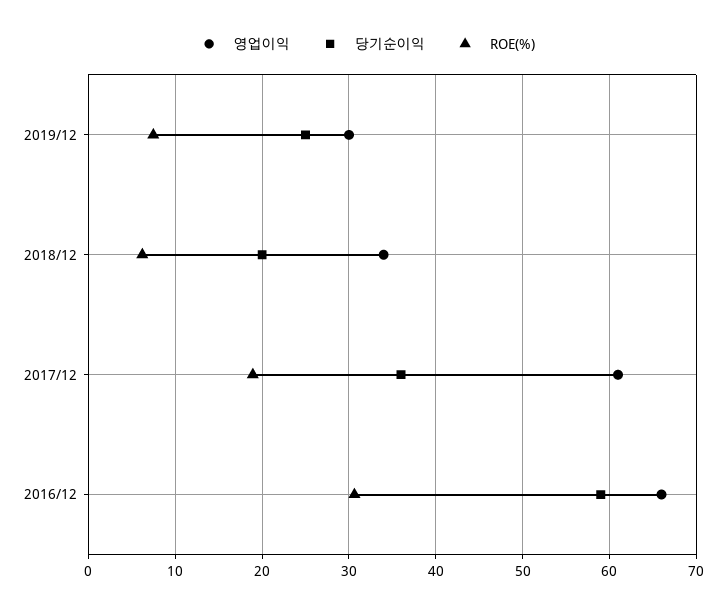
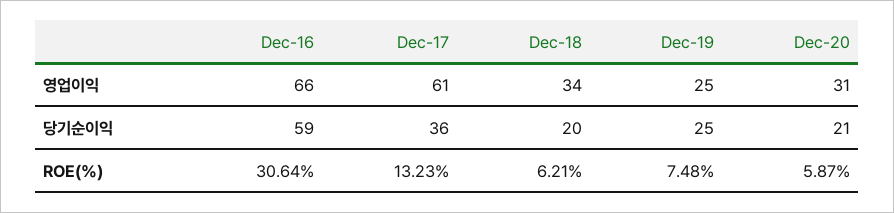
영업이익, 2019/12: 30 -> 25
ROE(%), 2017/12: 19 -> 13.23
영업이익, Dec-20: none -> 31
당기순이익, Dec-20: none -> 21
ROE(%), Dec-20: none -> 5.87

